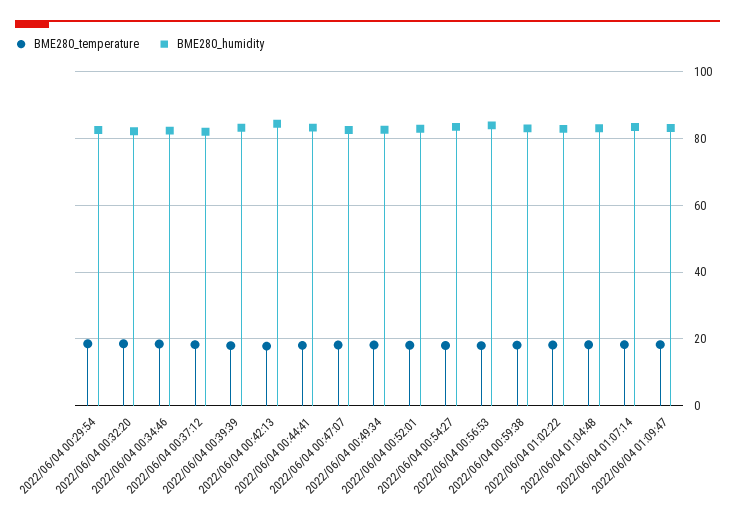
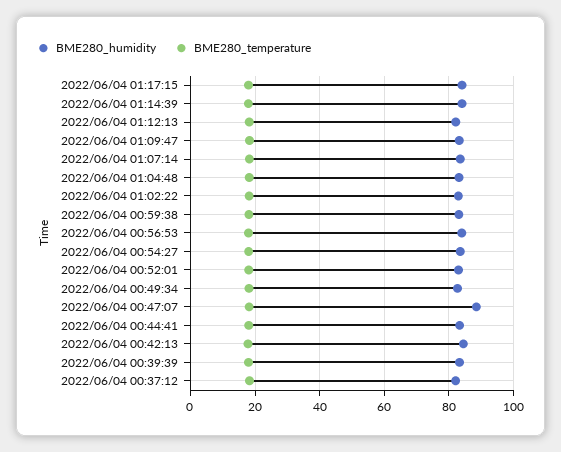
BME280_temperature, 2022/06/04 00:29:54: 18 -> none
BME280_humidity, 2022/06/04 00:29:54: 82 -> none
BME280_temperature, 2022/06/04 00:32:20: 18 -> none
BME280_humidity, 2022/06/04 00:32:20: 82 -> none
BME280_temperature, 2022/06/04 00:34:46: 18 -> none
BME280_humidity, 2022/06/04 00:34:46: 82 -> none
BME280_humidity, 2022/06/04 00:47:07: 82 -> 88
BME280_humidity, 2022/06/04 01:17:15: none -> 84
BME280_temperature, 2022/06/04 01:17:15: none -> 18
BME280_humidity, 2022/06/04 01:14:39: none -> 84
BME280_temperature, 2022/06/04 01:14:39: none -> 18
BME280_humidity, 2022/06/04 01:12:13: none -> 82
BME280_temperature, 2022/06/04 01:12:13: none -> 18

